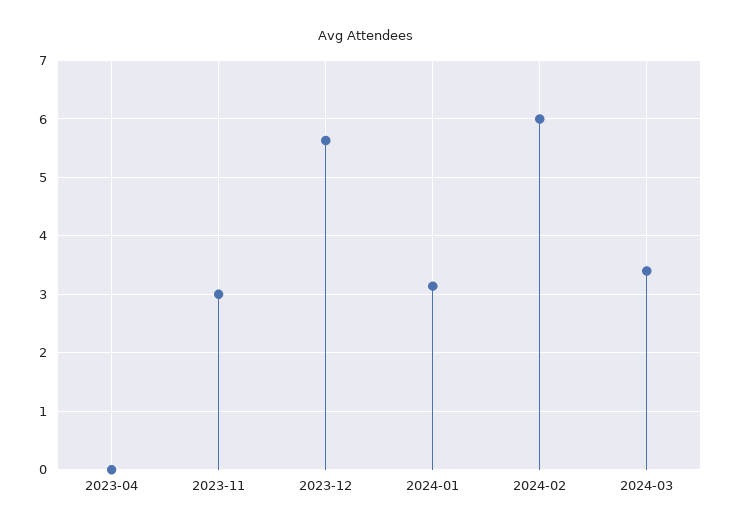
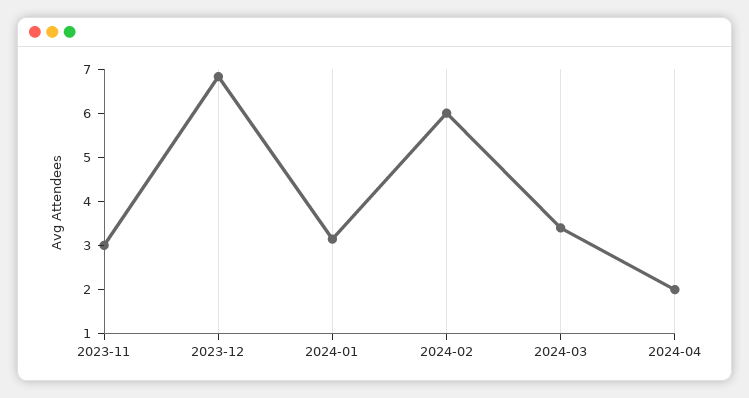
2023-04: 0 -> none
2023-12: 5.6 -> 6.8
2024-04: none -> 2

